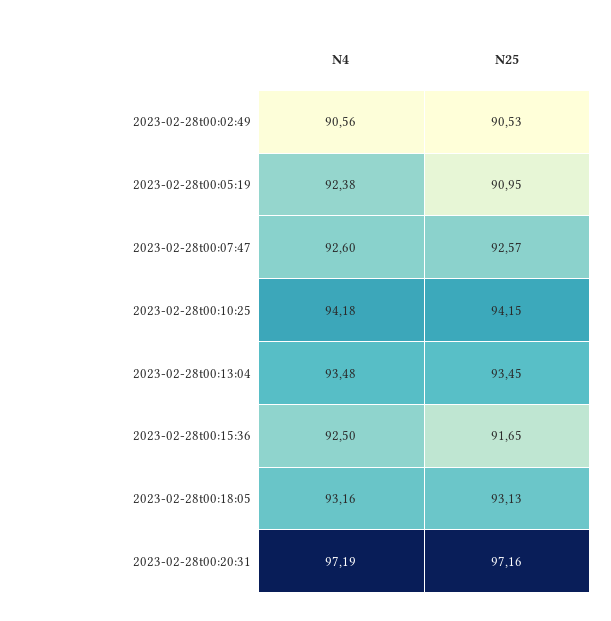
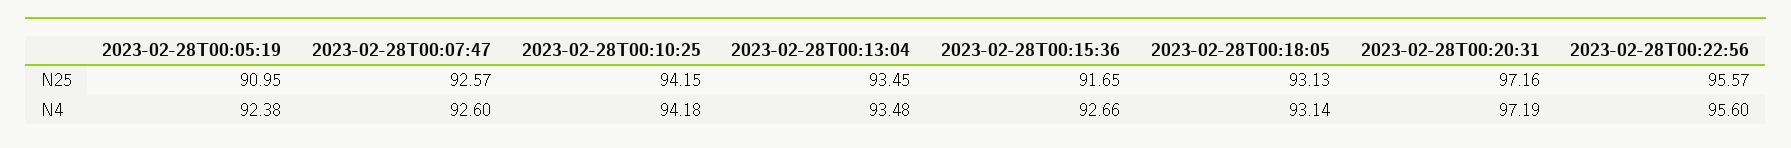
N4, 2023-02-28t00:02:49: 90.56 -> none
N25, 2023-02-28t00:02:49: 90.53 -> none
N4, 2023-02-28t00:15:36: 92.5 -> 92.66
N4, 2023-02-28t00:18:05: 93.16 -> 93.14
N25, 2023-02-28T00:22:56: none -> 95.57
N4, 2023-02-28T00:22:56: none -> 95.6

